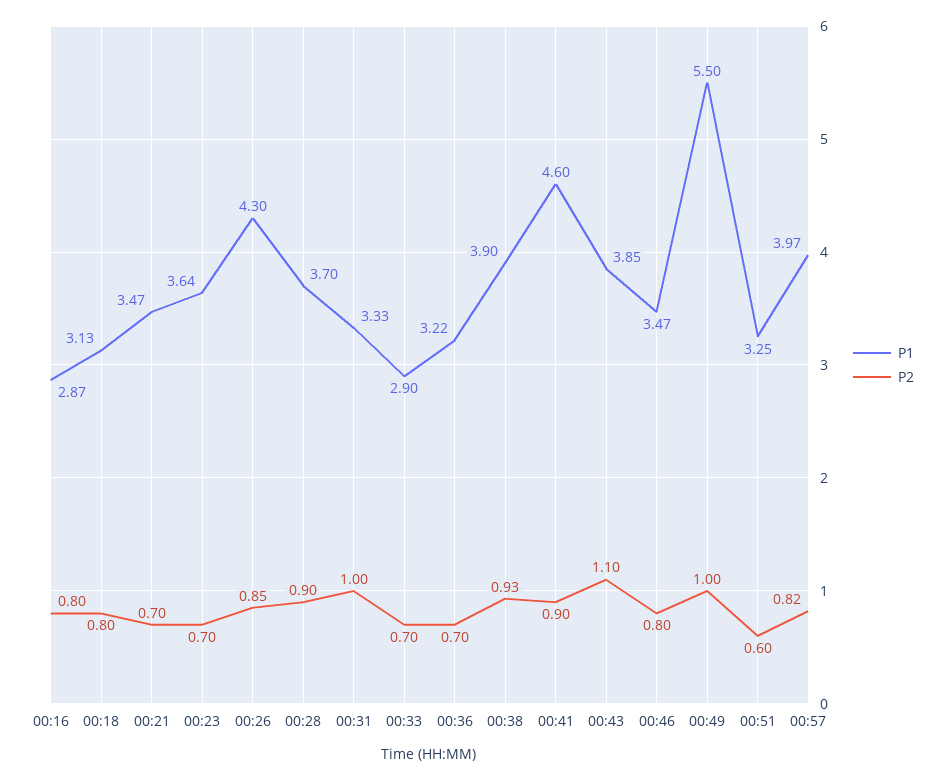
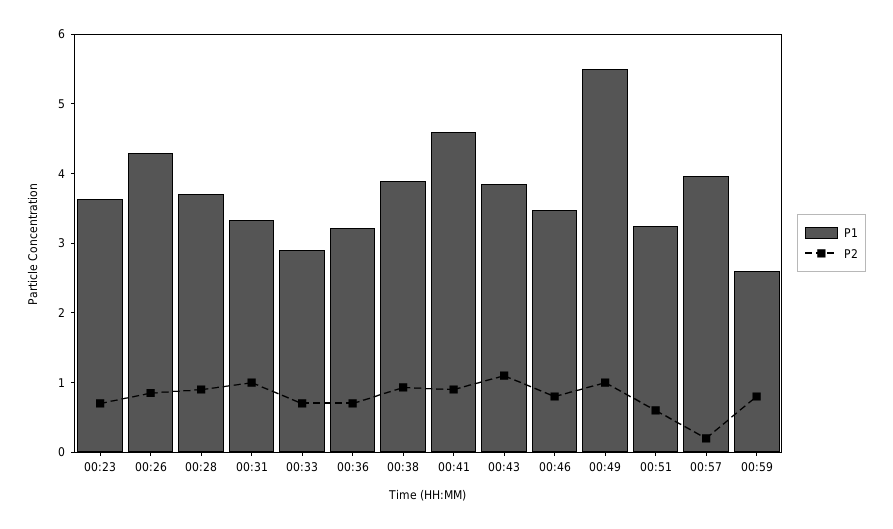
P1, 00:16: 2.87 -> none
P2, 00:16: 0.8 -> none
P1, 00:18: 3.13 -> none
P2, 00:18: 0.8 -> none
P1, 00:21: 3.47 -> none
P2, 00:21: 0.7 -> none
P2, 00:57: 0.82 -> 0.2
P1, 00:59: none -> 2.6
P2, 00:59: none -> 0.8

